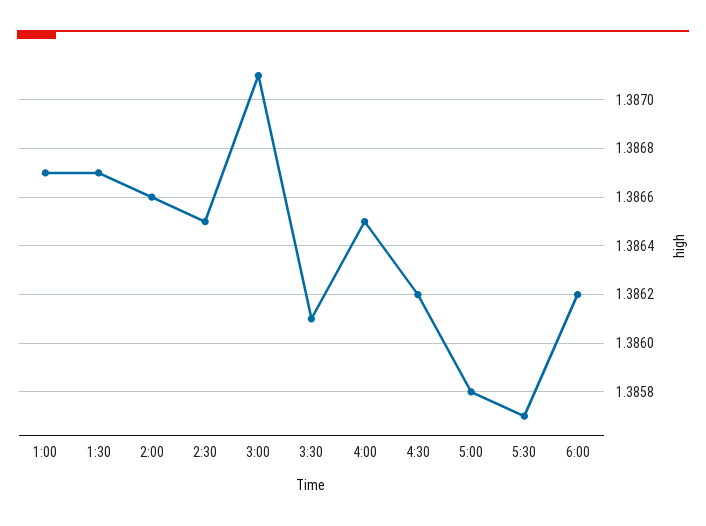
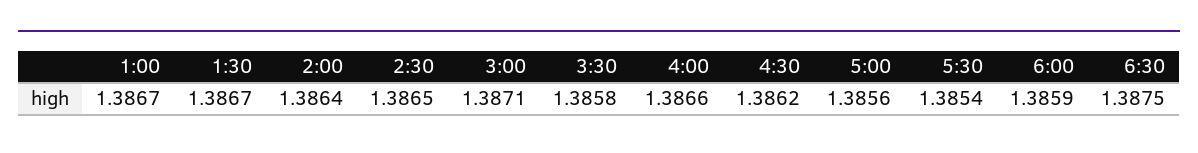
2:00: 1.3866 -> 1.3864
3:30: 1.3861 -> 1.3858
4:00: 1.3865 -> 1.3866
5:00: 1.3858 -> 1.3856
5:30: 1.3857 -> 1.3854
6:00: 1.3862 -> 1.3859
6:30: none -> 1.3875

